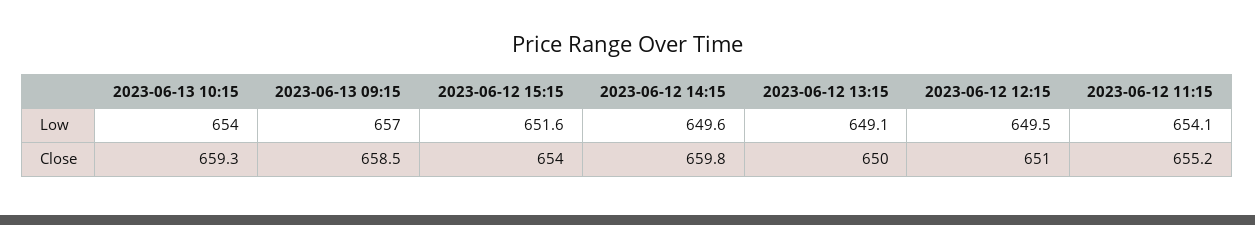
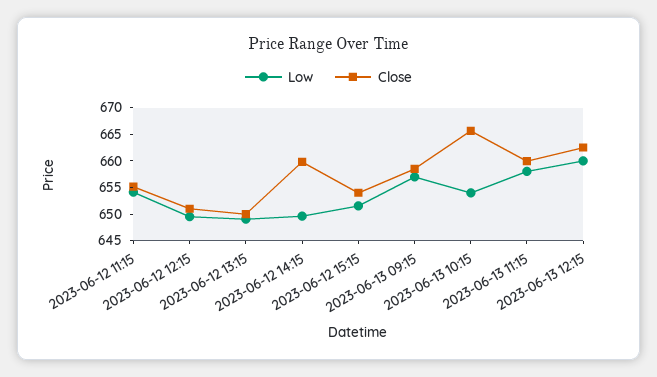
Close, 2023-06-13 10:15: 659.3 -> 665
Low, 2023-06-13 11:15: none -> 657.5
Close, 2023-06-13 11:15: none -> 660
Low, 2023-06-13 12:15: none -> 660
Close, 2023-06-13 12:15: none -> 662.5

